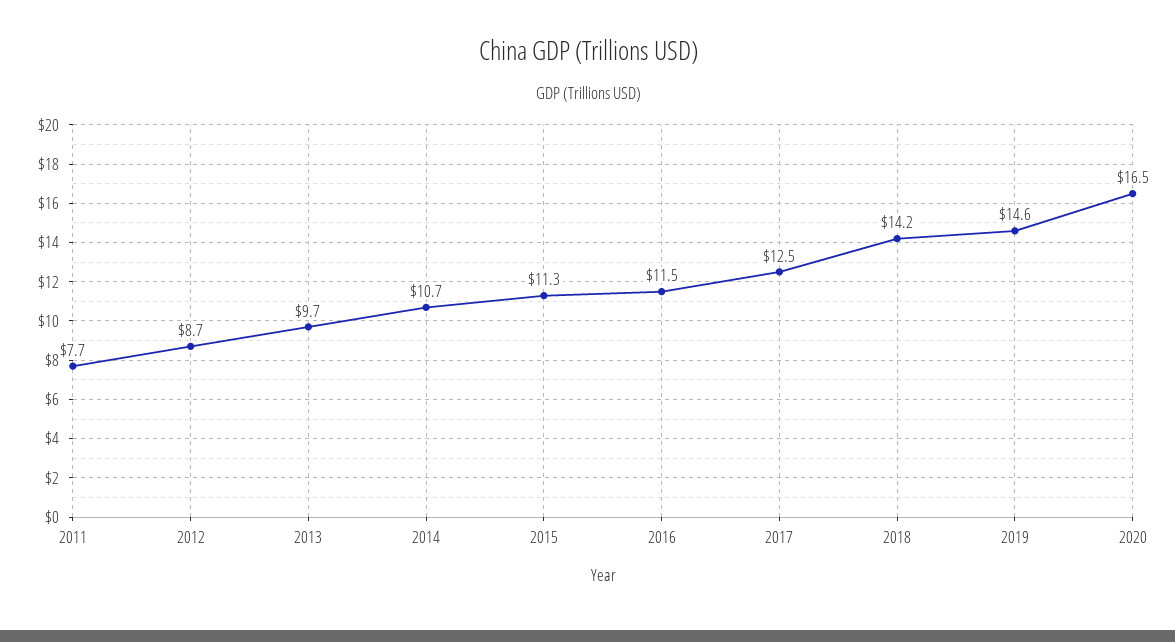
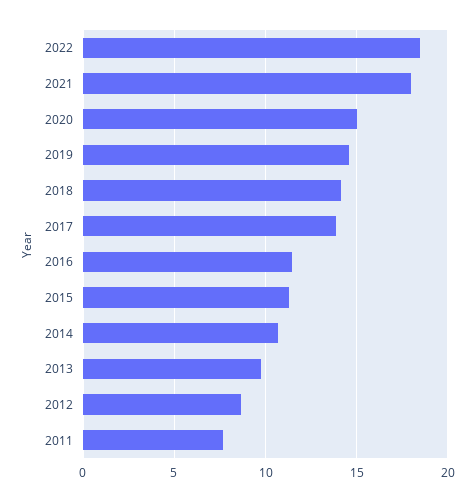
2017: 12.5 -> 14
2020: 16.5 -> 15
2022: none -> 18.5
2021: none -> 18

